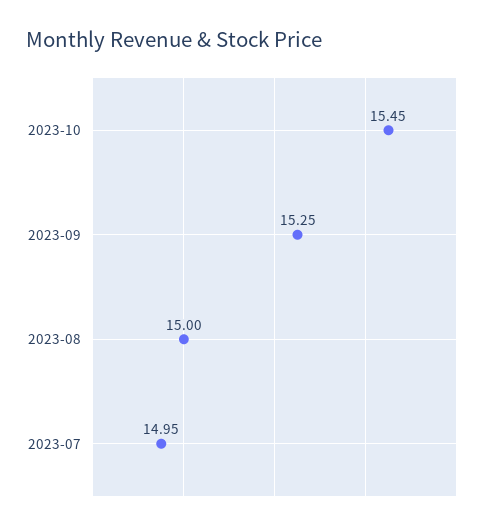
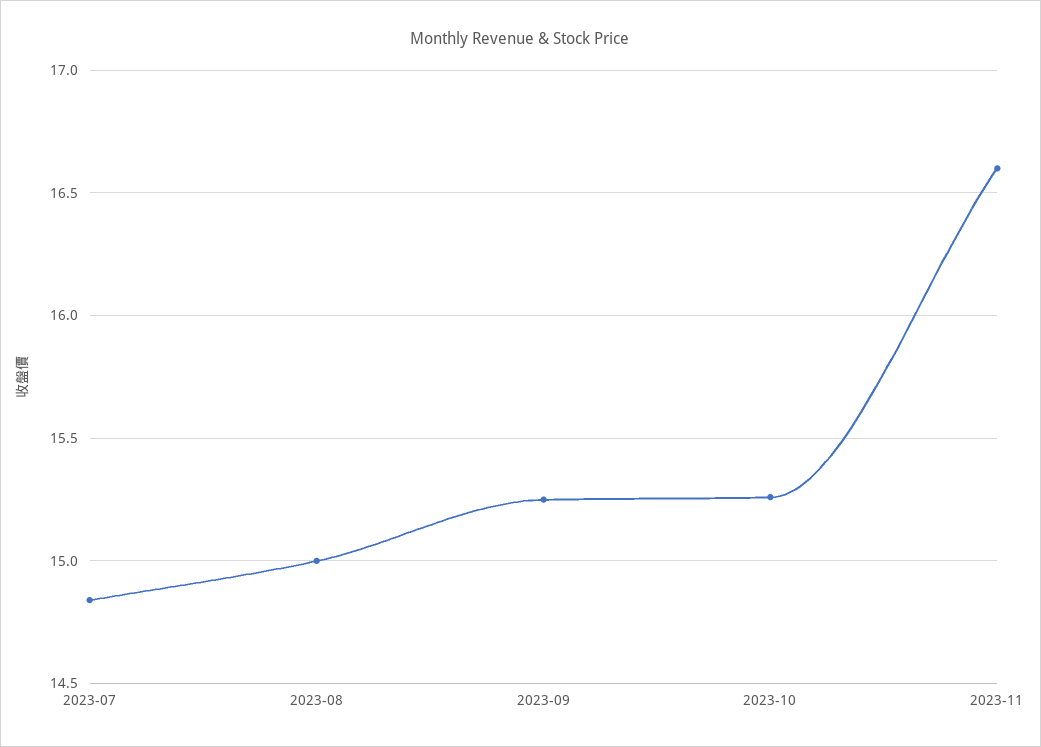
2023-10: 15.45 -> 15.25
2023-07: 14.95 -> 14.85
2023-11: none -> 16.6

